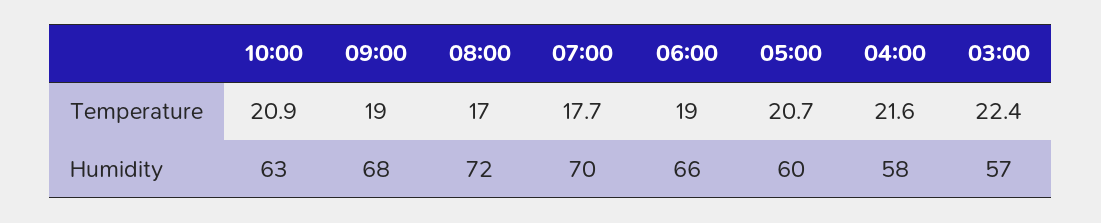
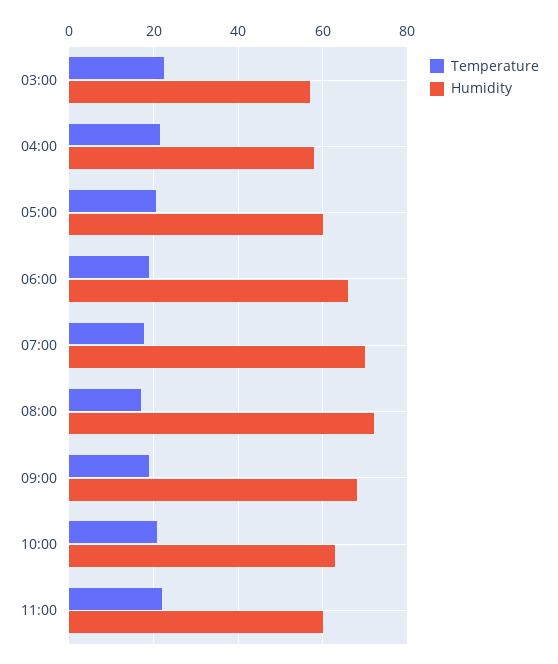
Temperature, 11:00: none -> 22
Humidity, 11:00: none -> 60

